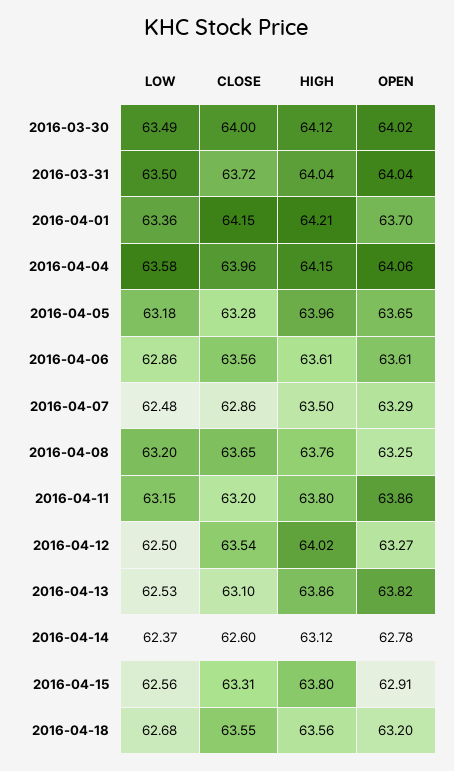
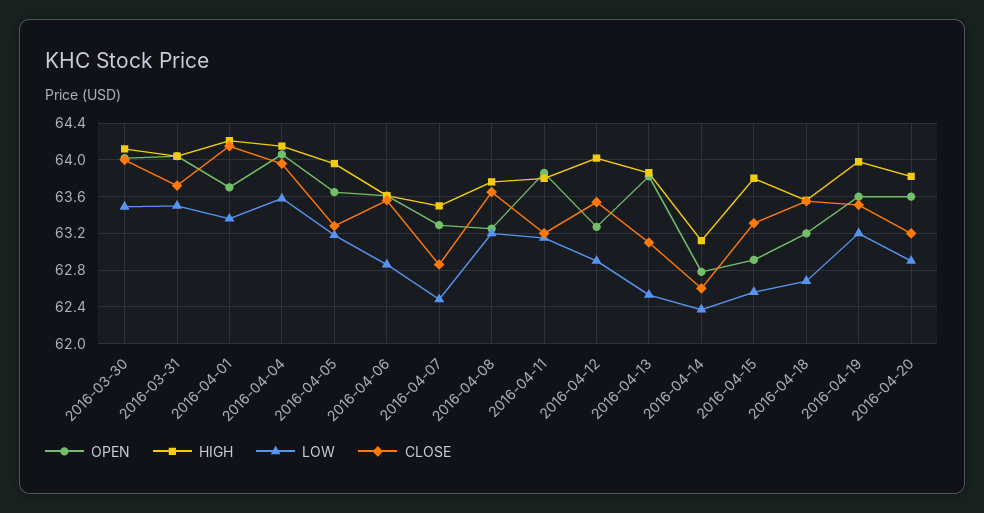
LOW, 2016-04-12: 62.5 -> 62.9
OPEN, 2016-04-19: none -> 63.6
HIGH, 2016-04-19: none -> 64
LOW, 2016-04-19: none -> 63.2
CLOSE, 2016-04-19: none -> 63.5
OPEN, 2016-04-20: none -> 63.6
HIGH, 2016-04-20: none -> 63.8
LOW, 2016-04-20: none -> 62.9
CLOSE, 2016-04-20: none -> 63.2

